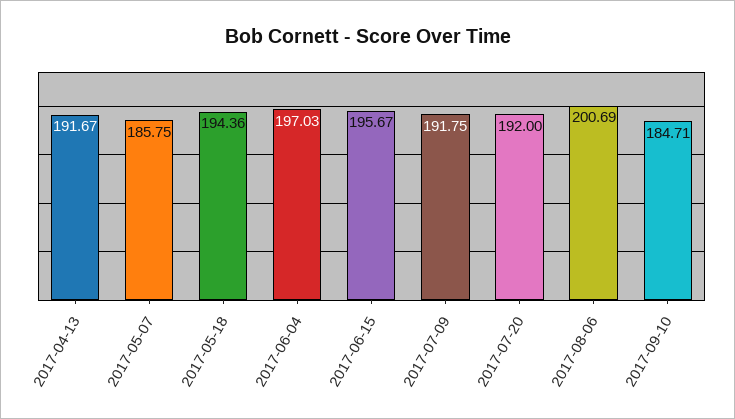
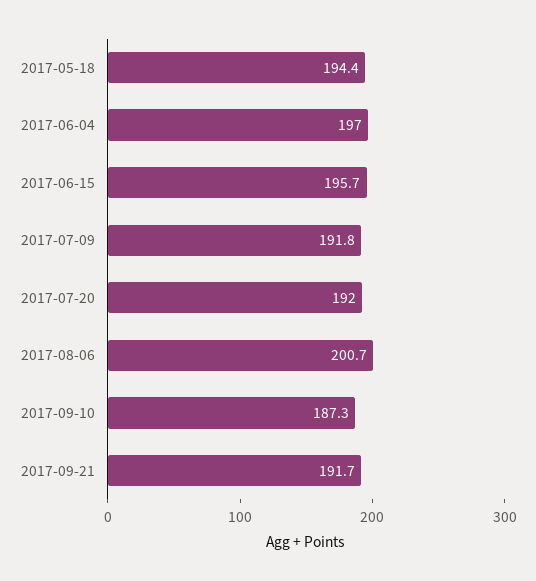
2017-04-13: 191.67 -> none
2017-05-07: 185.75 -> none
2017-09-10: 184.71 -> 187.3
2017-09-21: none -> 191.7

